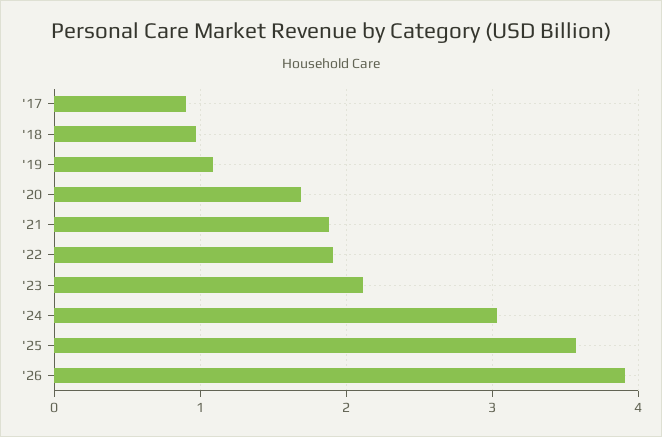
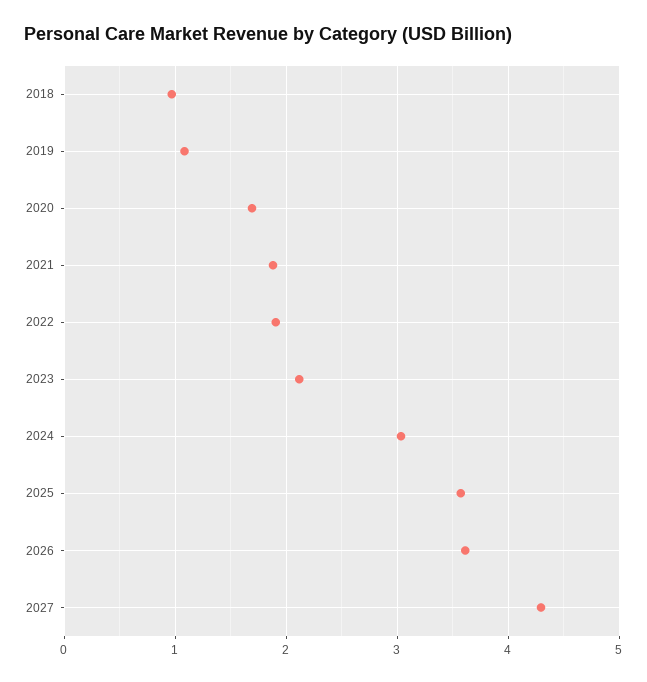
'17: 0.9 -> none
'26: 3.9 -> 3.6
2027: none -> 4.3

